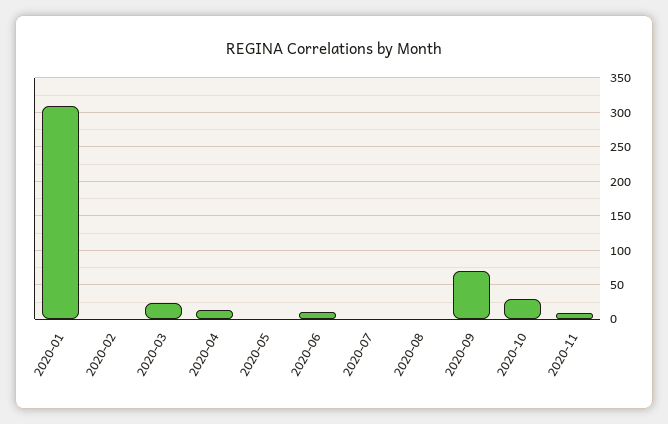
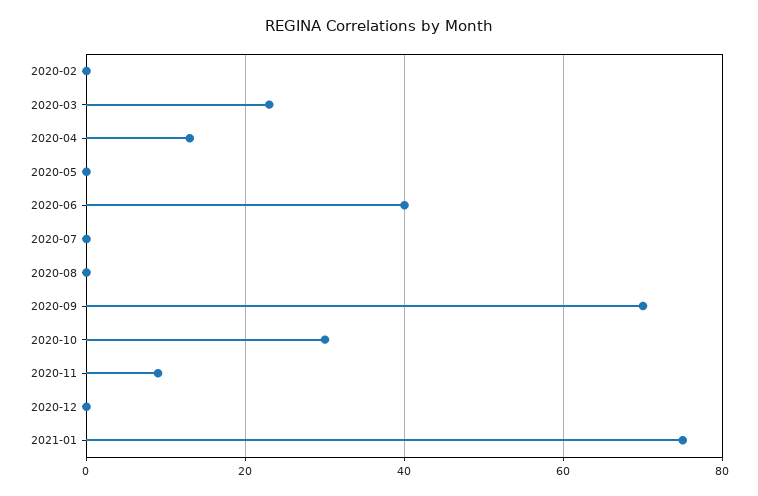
2020-01: 310 -> none
2020-06: 10 -> 40
2020-12: none -> 0
2021-01: none -> 75

